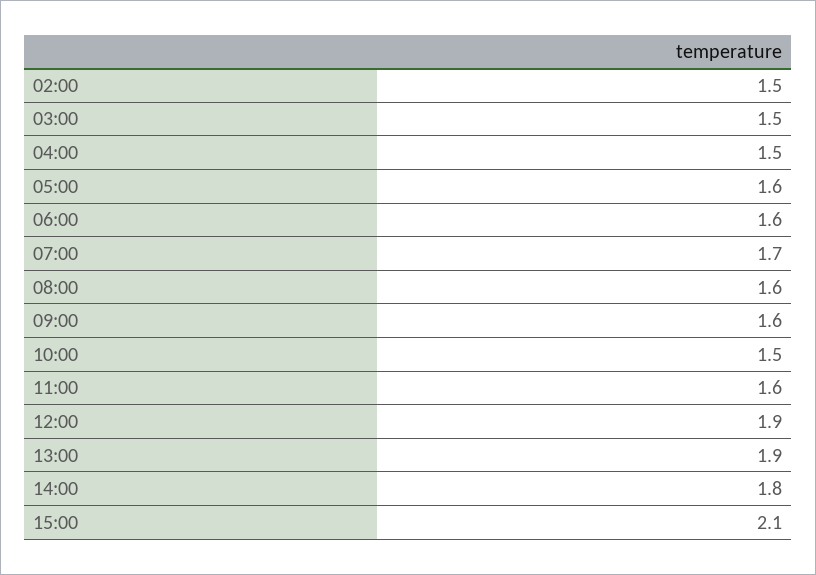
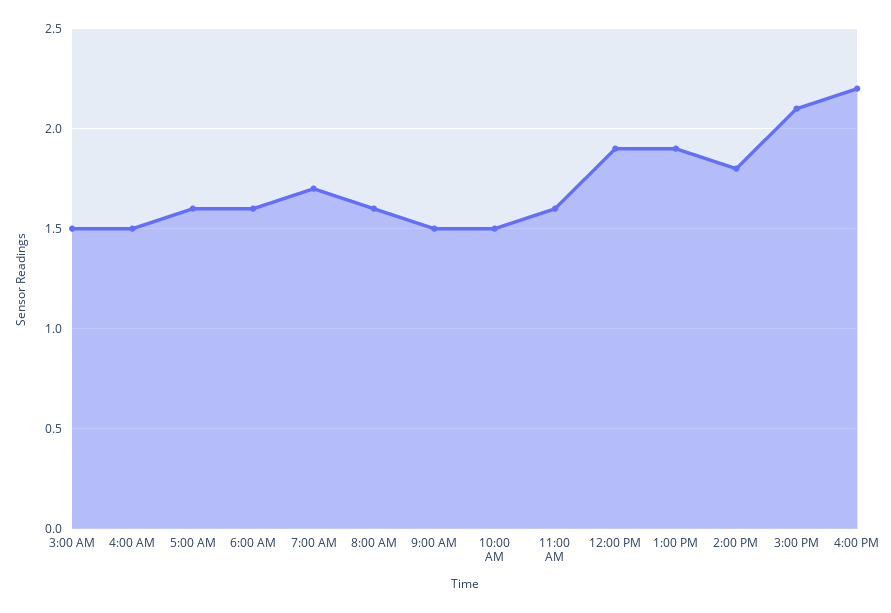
02:00: 1.5 -> none
09:00: 1.6 -> 1.5
4:00 PM: none -> 2.2

